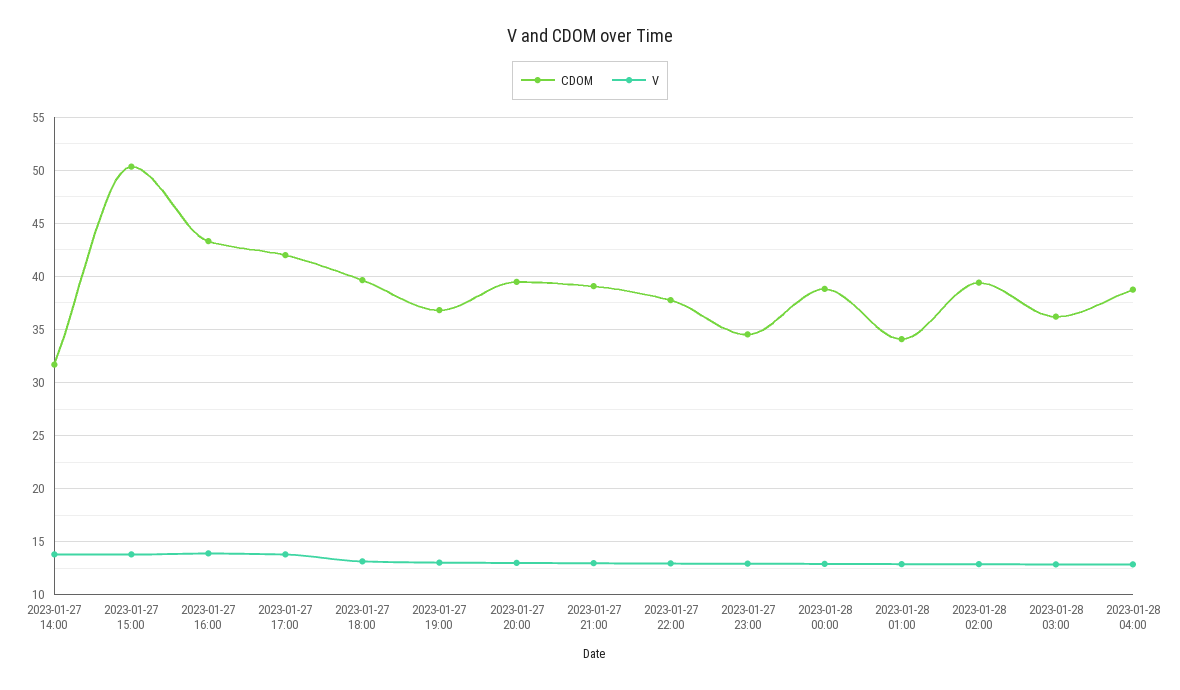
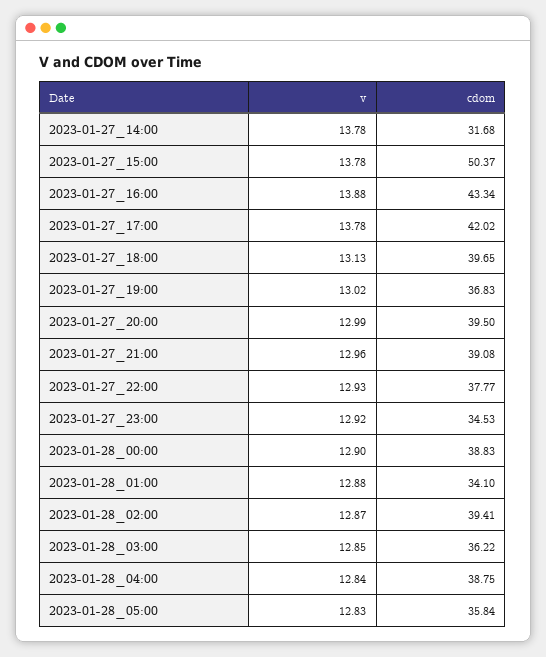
V, 2023-01-28_05:00: none -> 12.83
CDOM, 2023-01-28_05:00: none -> 35.84

